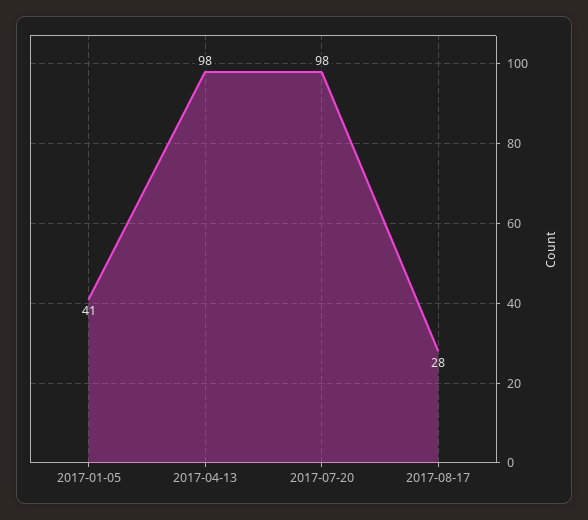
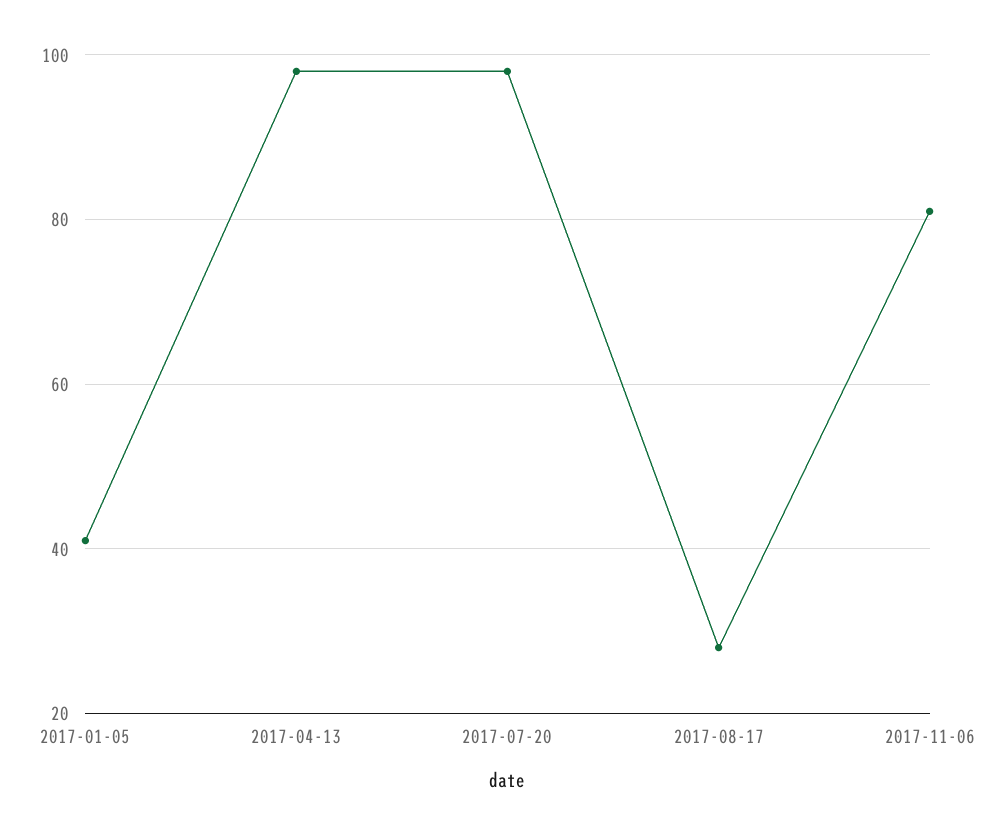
2017-11-06: none -> 80

